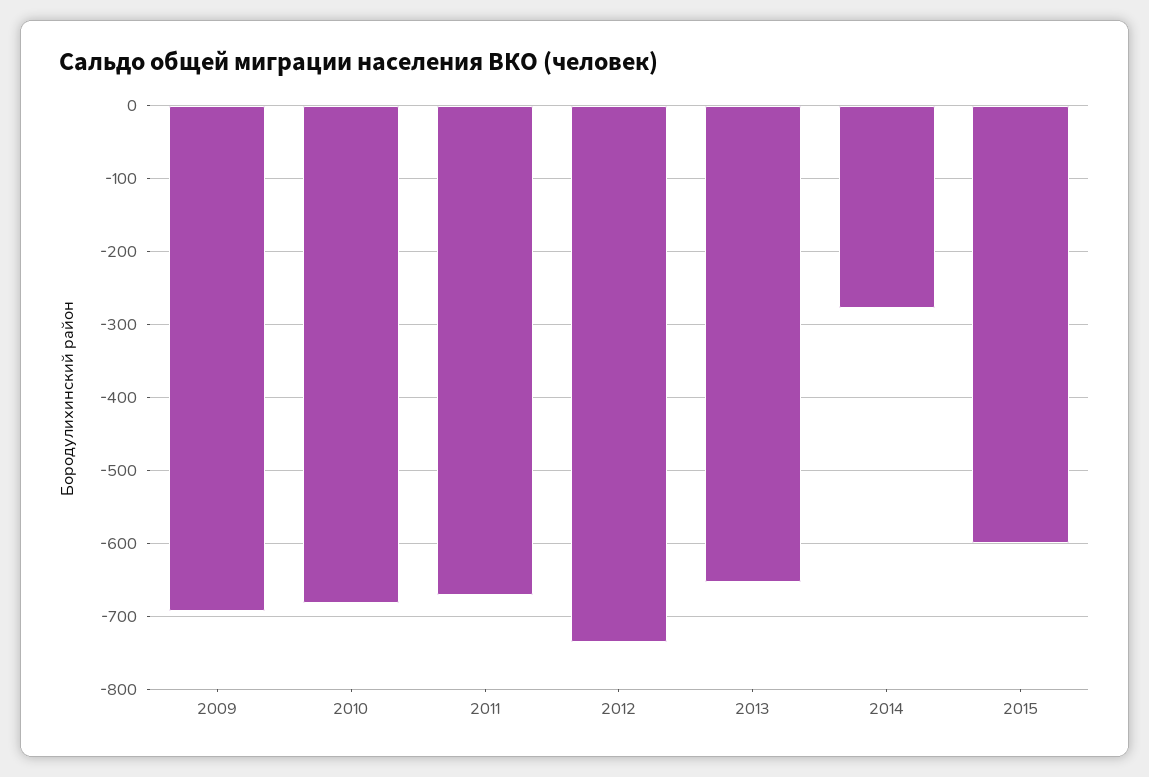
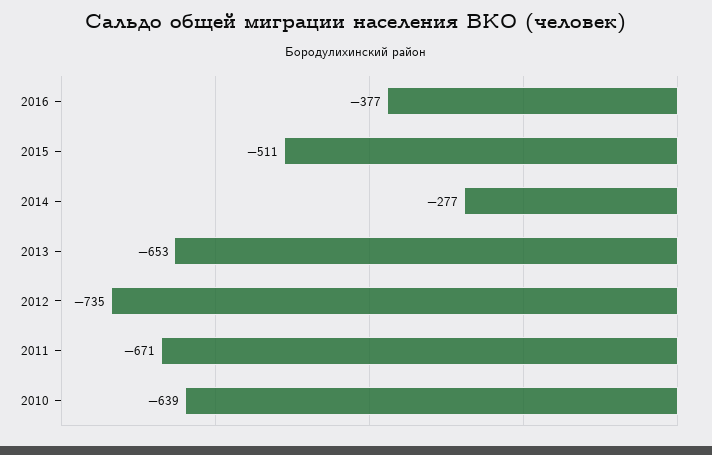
2009: -690 -> none
2010: -680 -> -639
2015: -600 -> -511
2016: none -> -377

